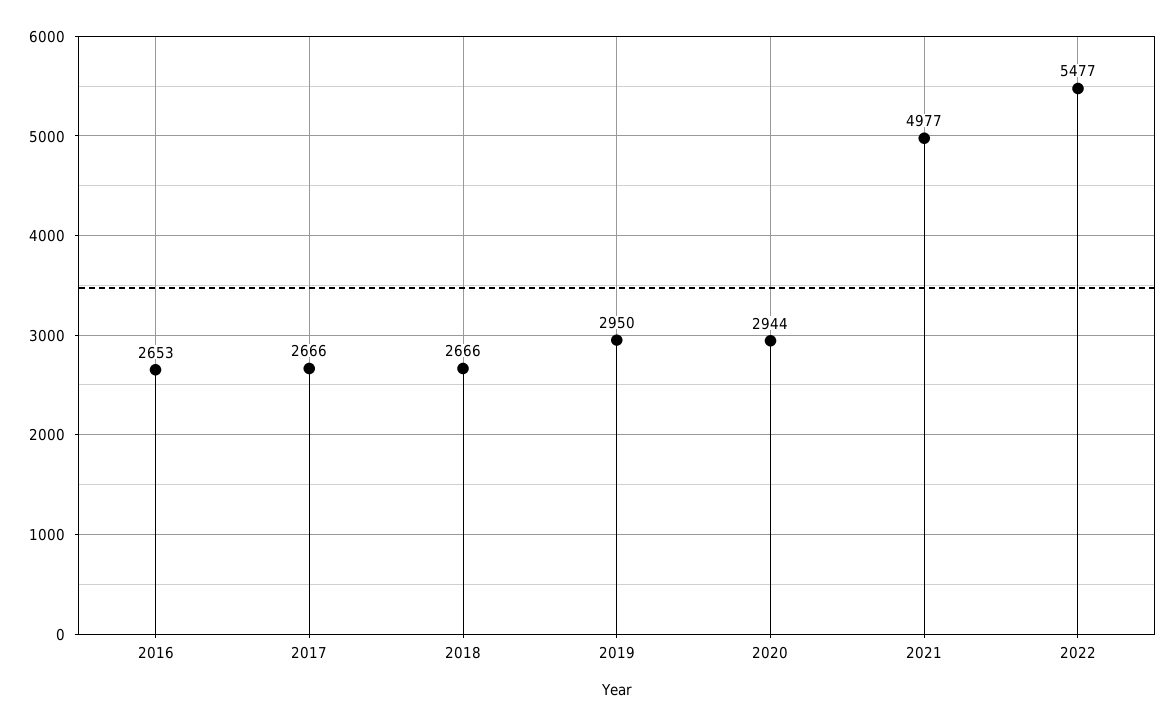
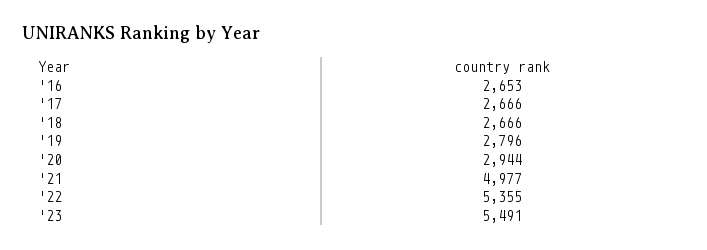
2019: 2950 -> 2796
2022: 5477 -> 5355
'23: none -> 5491

